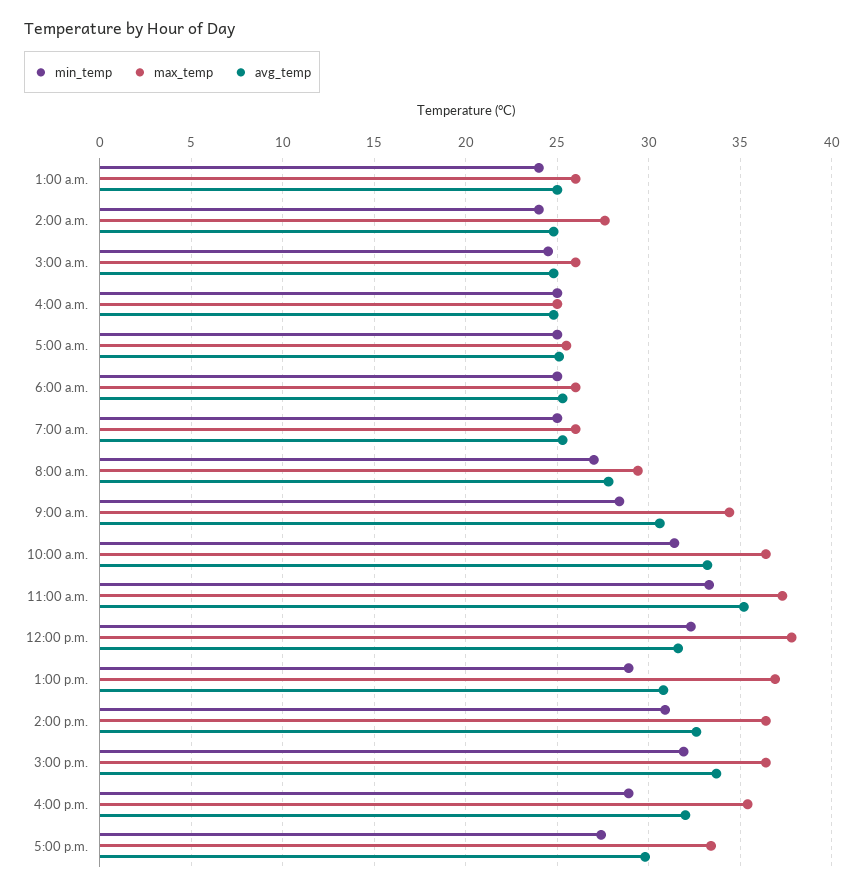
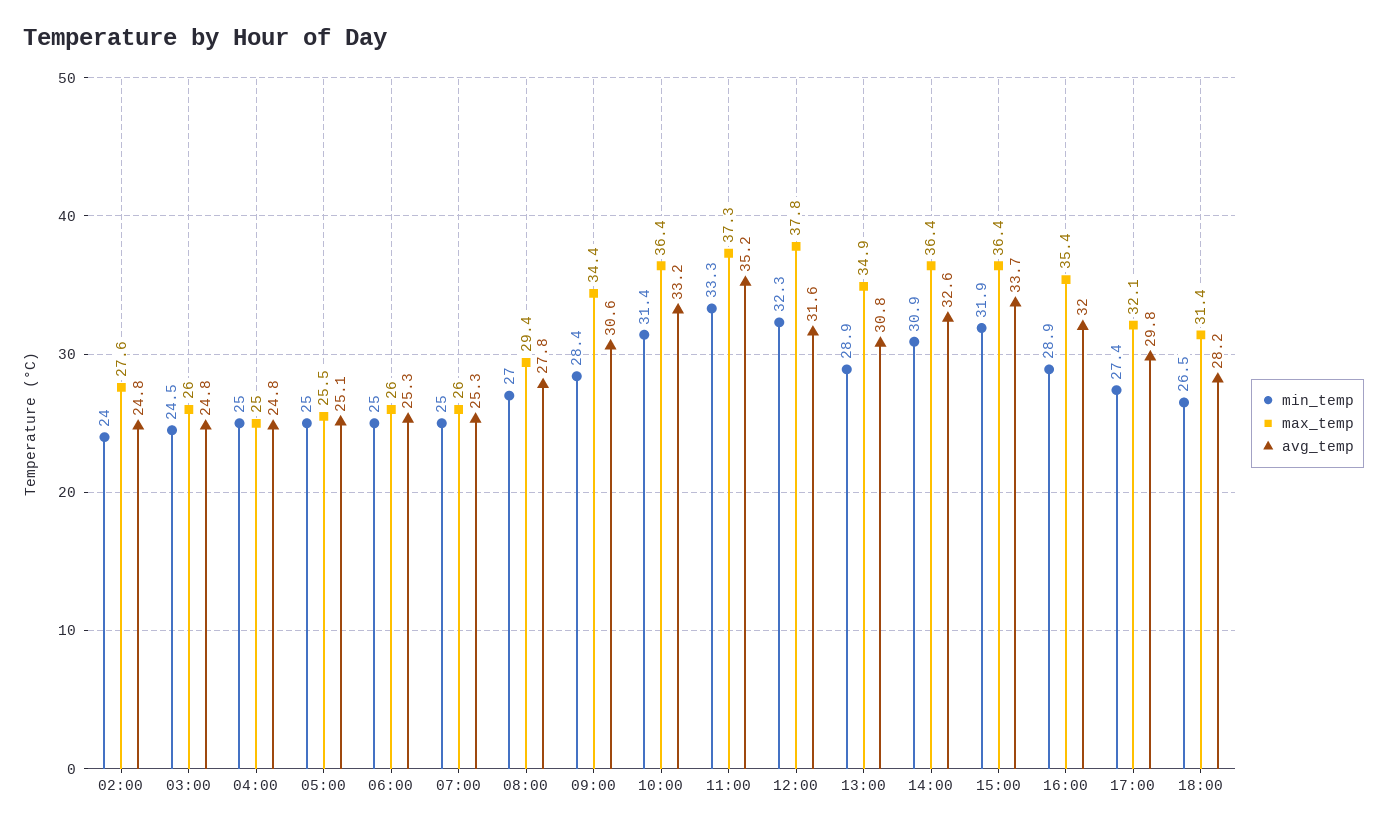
min_temp, 1:00 a.m.: 24 -> none
max_temp, 1:00 a.m.: 26 -> none
avg_temp, 1:00 a.m.: 25 -> none
max_temp, 1:00 p.m.: 37 -> 34.9
max_temp, 5:00 p.m.: 33.5 -> 32.1
min_temp, 18:00: none -> 26.5
max_temp, 18:00: none -> 31.4
avg_temp, 18:00: none -> 28.2

